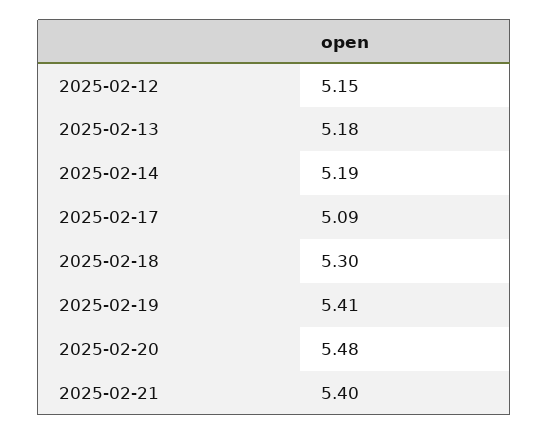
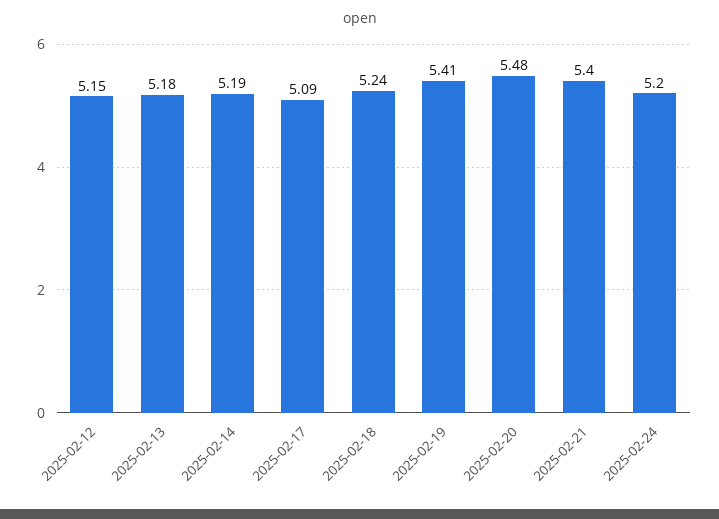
2025-02-18: 5.3 -> 5.24
2025-02-24: none -> 5.2

